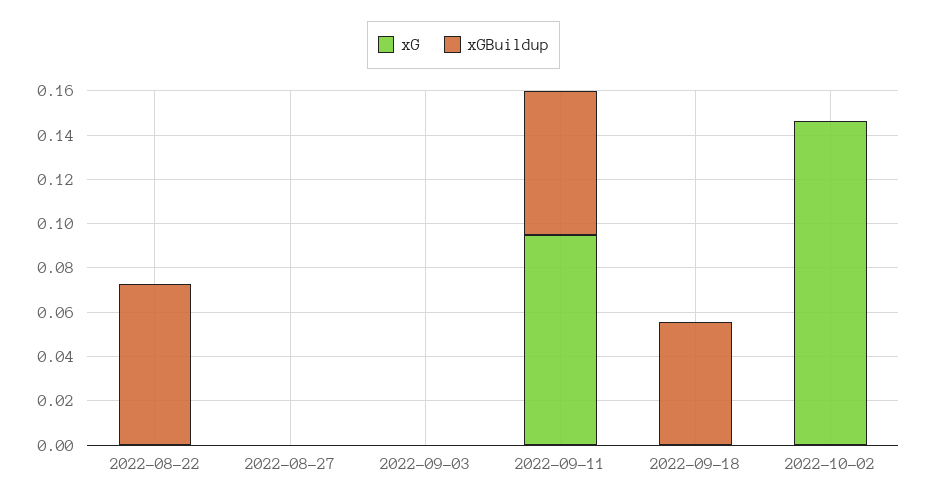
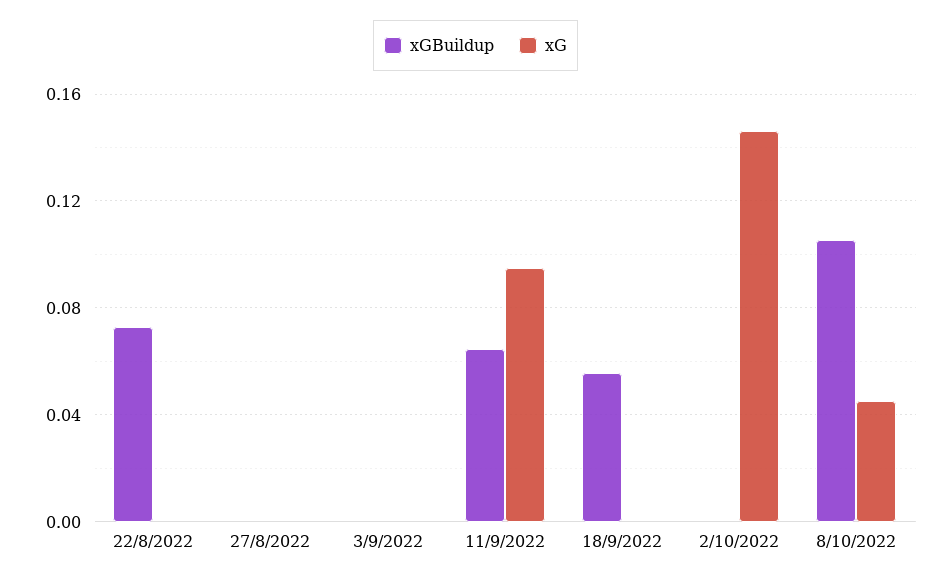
xGBuildup, 8/10/2022: none -> 0.105
xG, 8/10/2022: none -> 0.045

